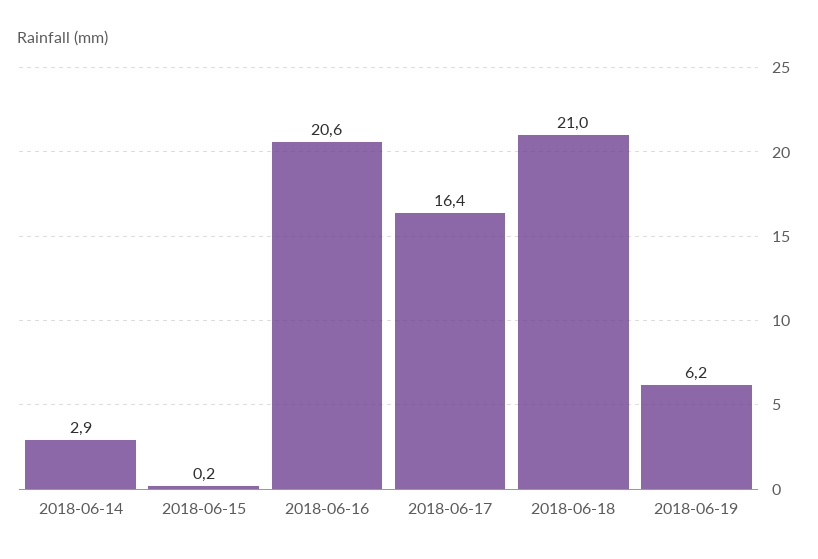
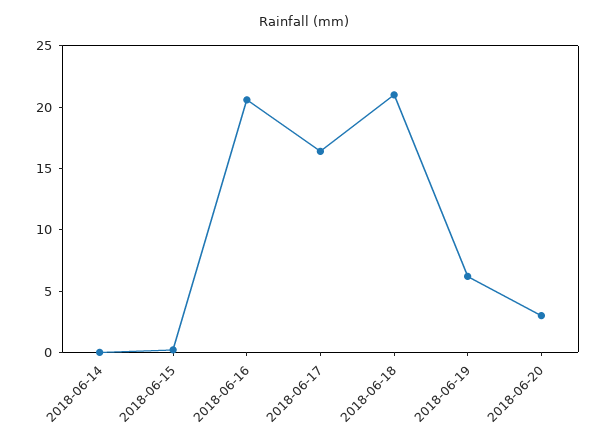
2018-06-14: 2.9 -> 0
2018-06-20: none -> 3

